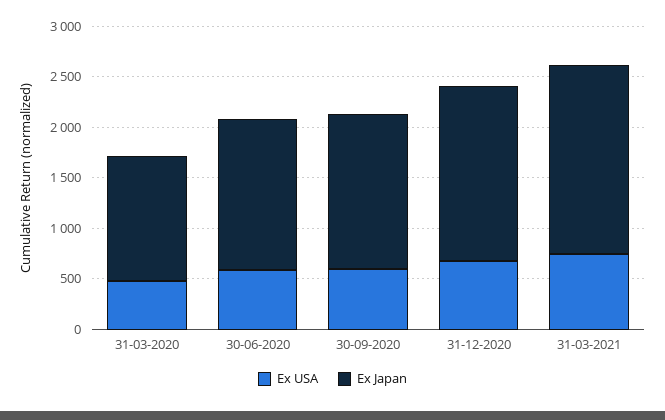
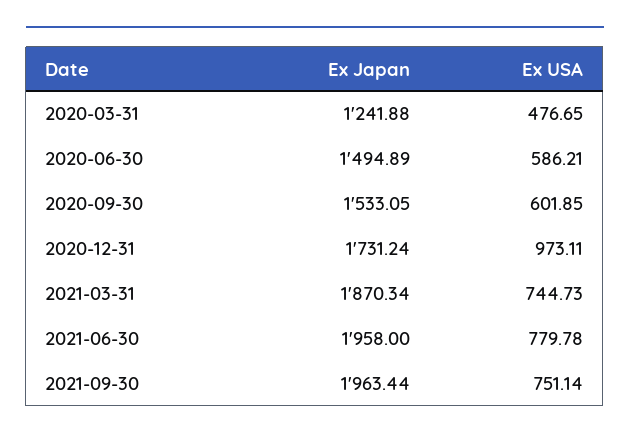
Ex USA, 31-12-2020: 700 -> 973.11
Ex Japan, 2021-06-30: none -> 1958
Ex USA, 2021-06-30: none -> 779.78
Ex Japan, 2021-09-30: none -> 1963.44
Ex USA, 2021-09-30: none -> 751.14

